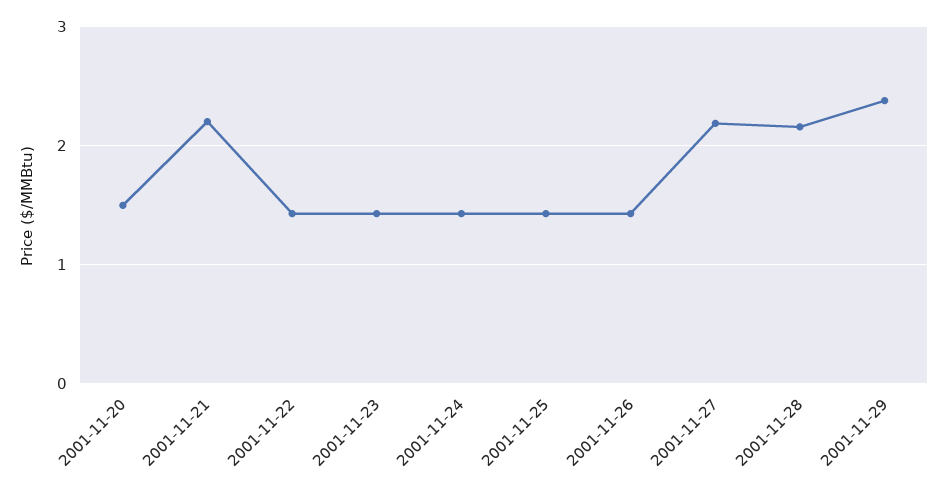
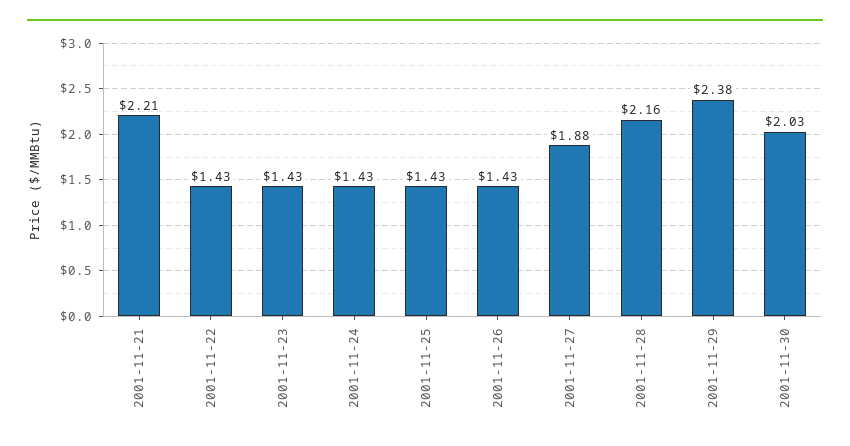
2001-11-20: 1.5 -> none
2001-11-27: 2.2 -> 1.88
2001-11-30: none -> 2.03

